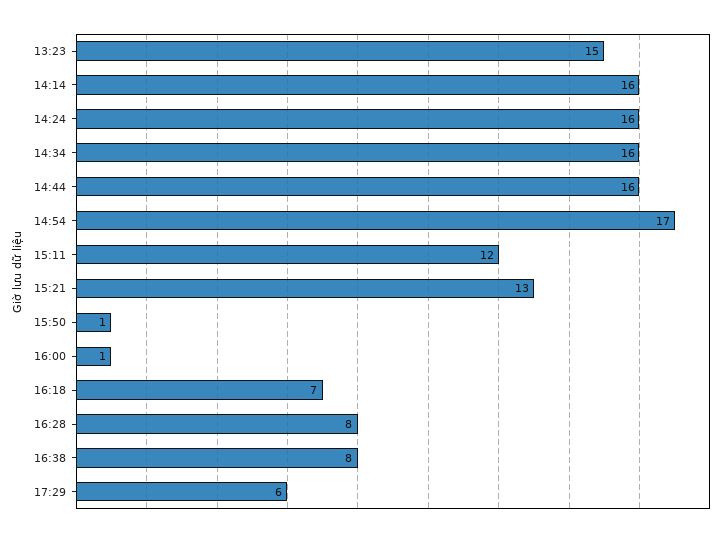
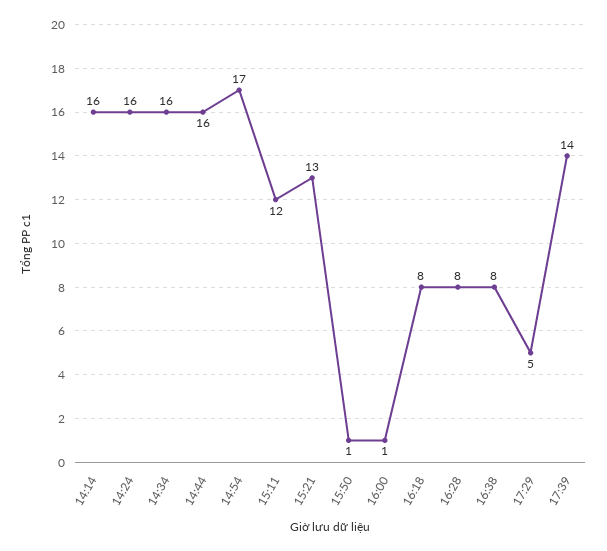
13:23: 15 -> none
16:18: 7 -> 8
17:29: 6 -> 5
17:39: none -> 14

